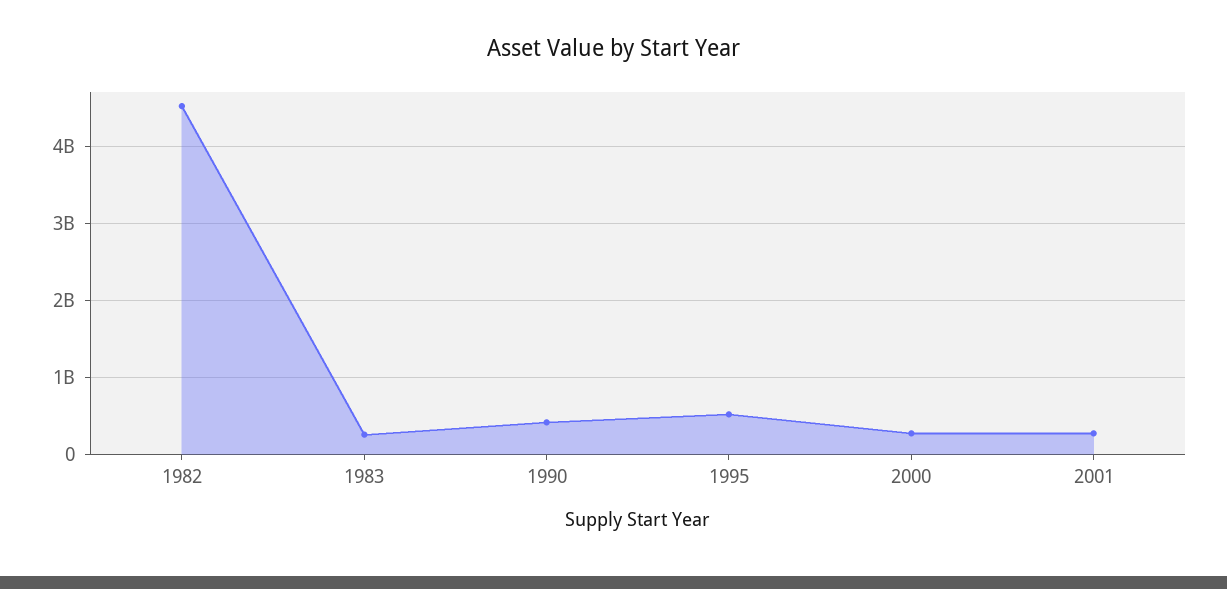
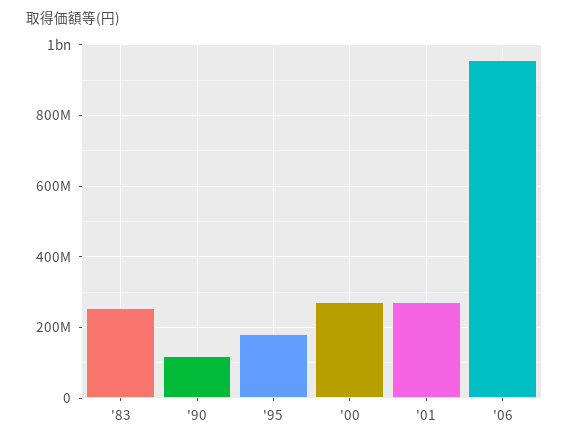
1982: 4500000000 -> none
1990: 400000000 -> 120000000
1995: 500000000 -> 180000000
'06: none -> 960000000

